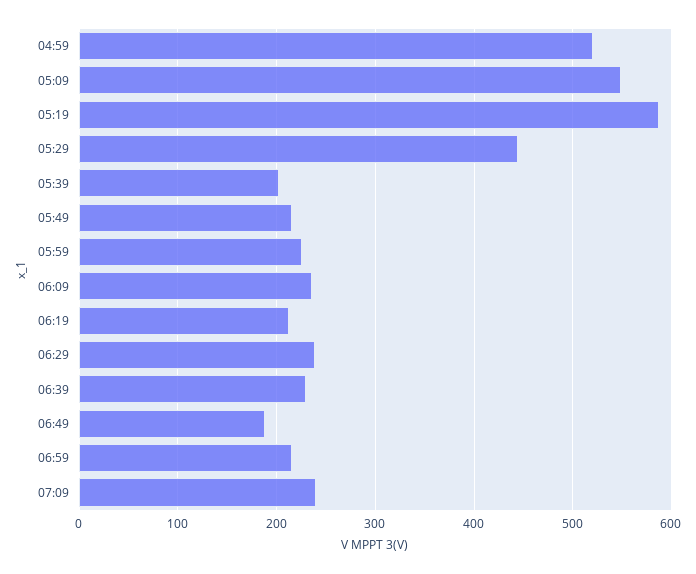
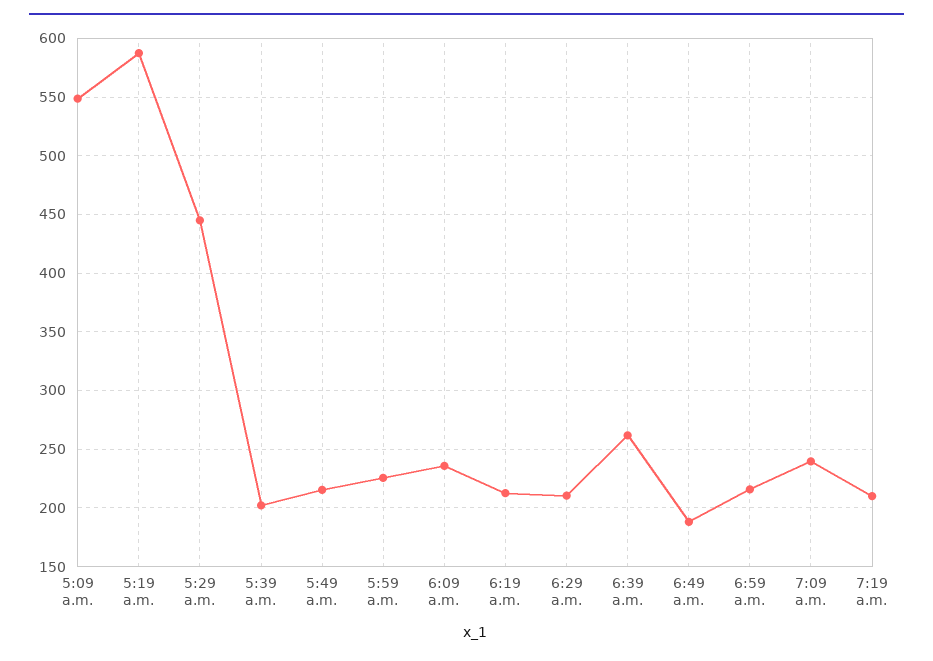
04:59: 520 -> none
06:29: 240 -> 210
06:39: 230 -> 260
7:19 a.m.: none -> 210

